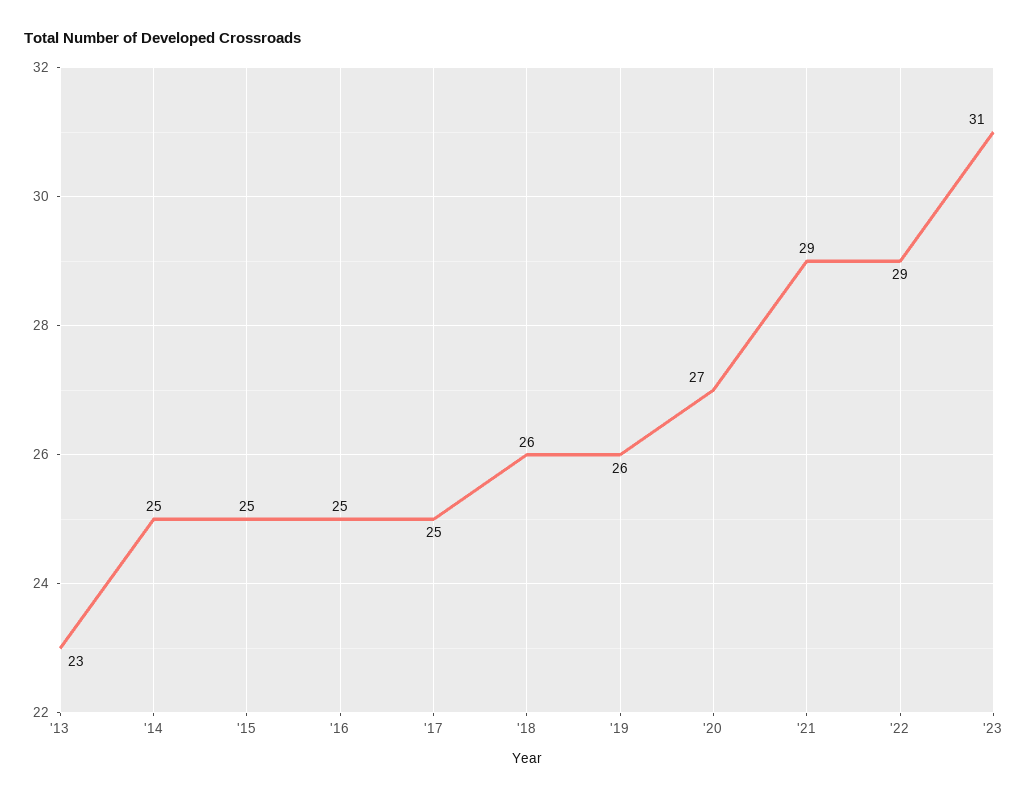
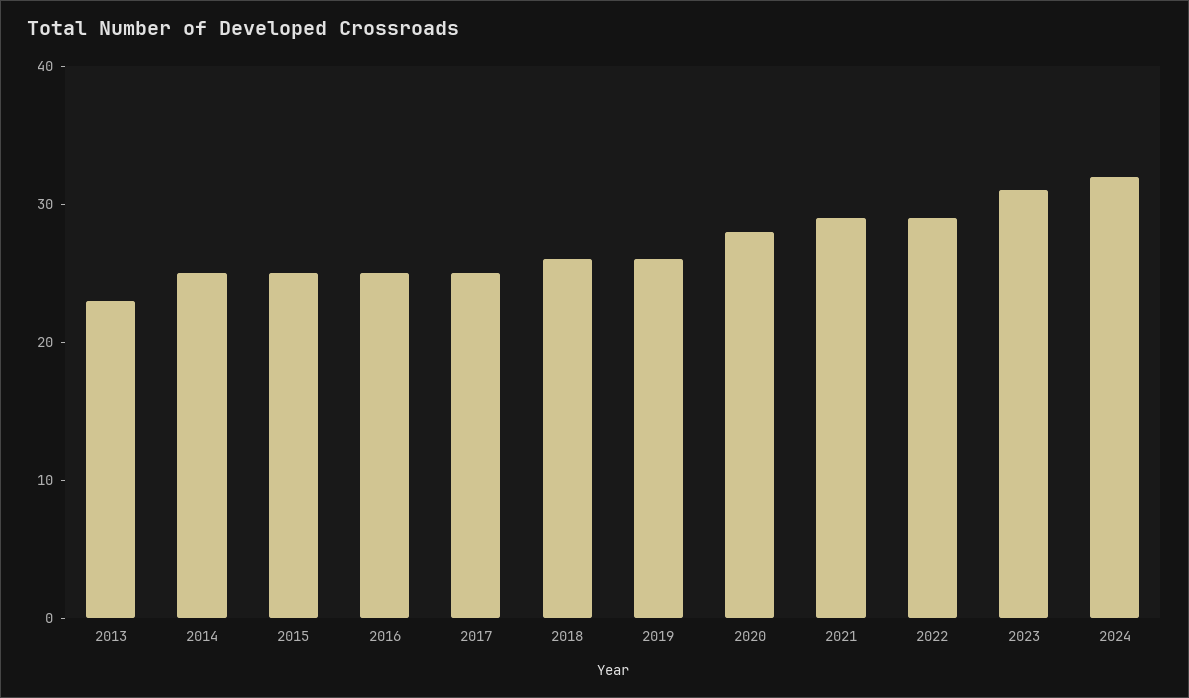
'20: 27 -> 28
2024: none -> 32

